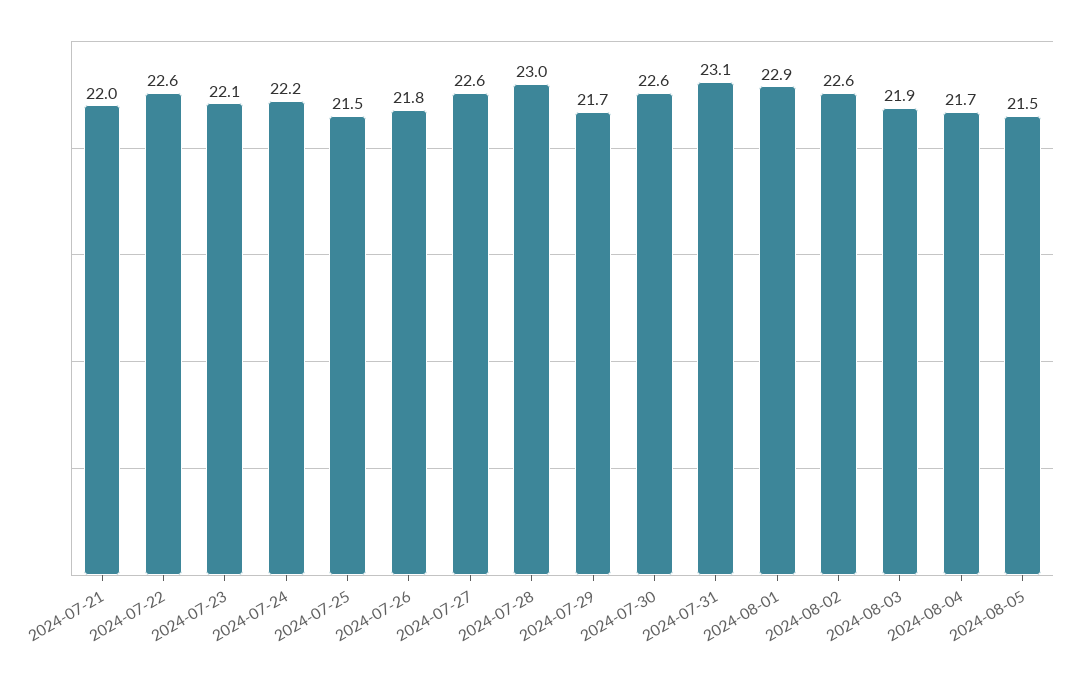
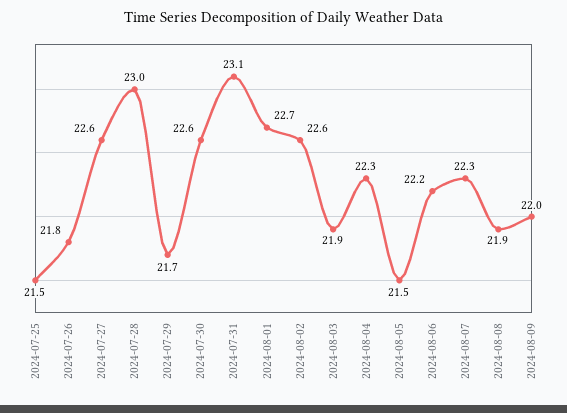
2024-07-21: 22 -> none
2024-07-22: 22.6 -> none
2024-07-23: 22.1 -> none
2024-07-24: 22.2 -> none
2024-08-01: 22.9 -> 22.7
2024-08-04: 21.7 -> 22.3
2024-08-06: none -> 22.2
2024-08-07: none -> 22.3
2024-08-08: none -> 21.9
2024-08-09: none -> 22

